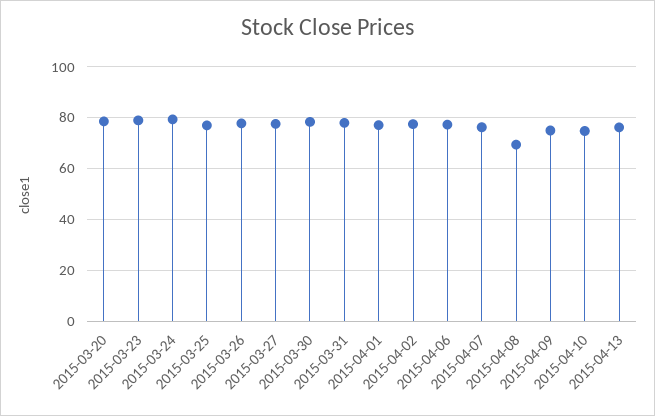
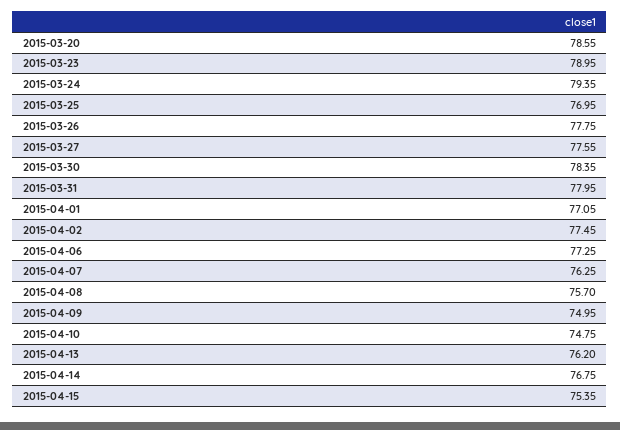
2015-04-08: 70 -> 75.7
2015-04-14: none -> 76.75
2015-04-15: none -> 75.35

